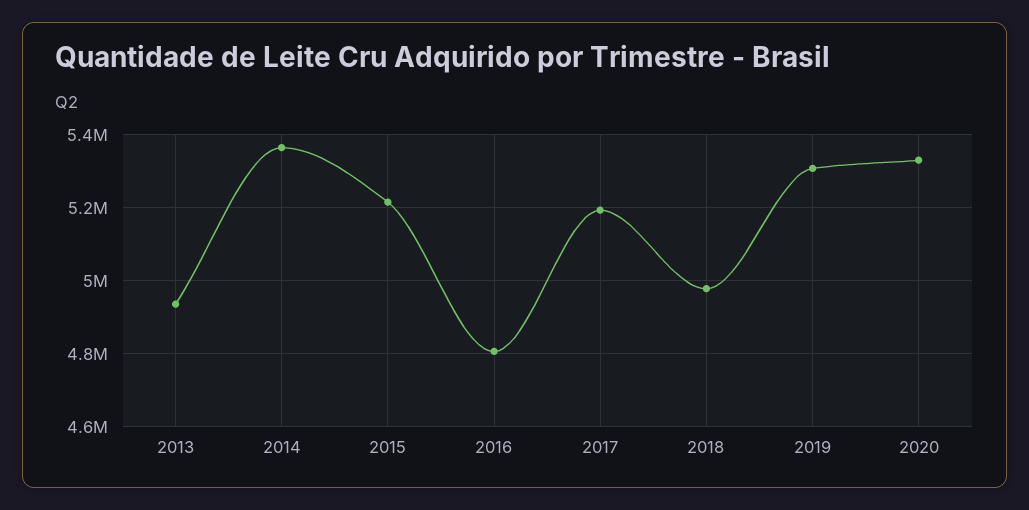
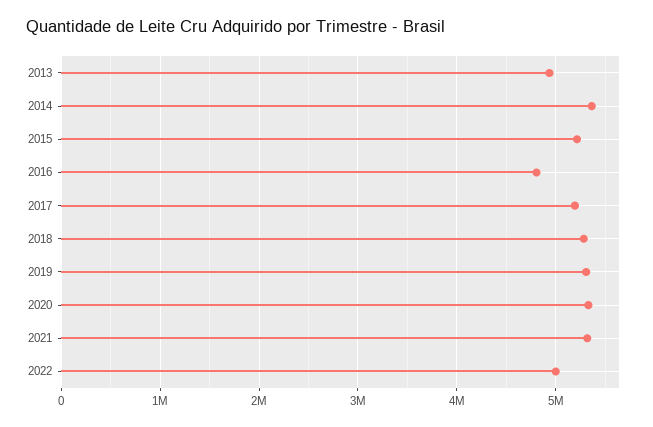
2018: 4980000 -> 5300000
2021: none -> 5300000
2022: none -> 5000000

